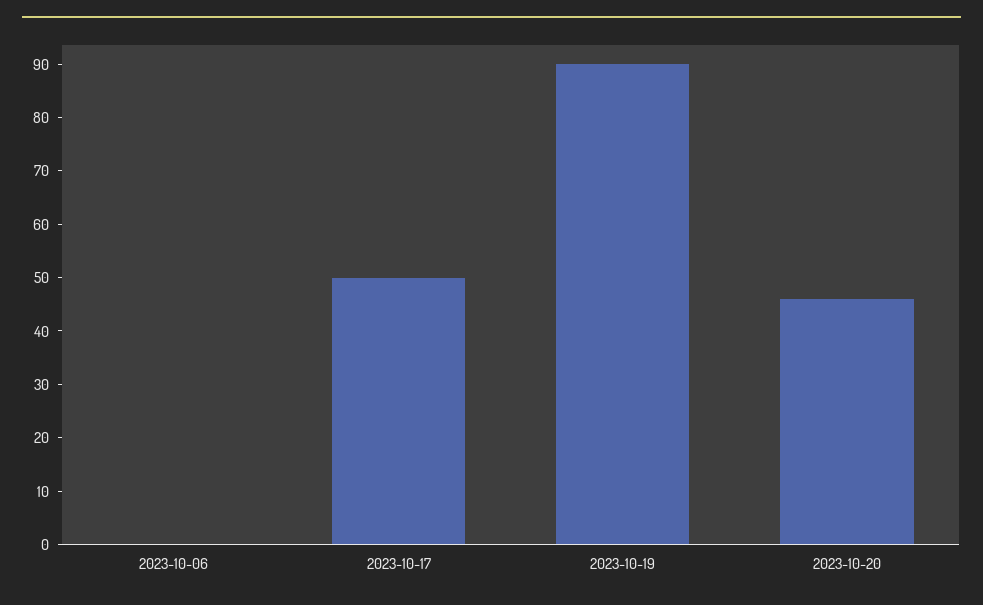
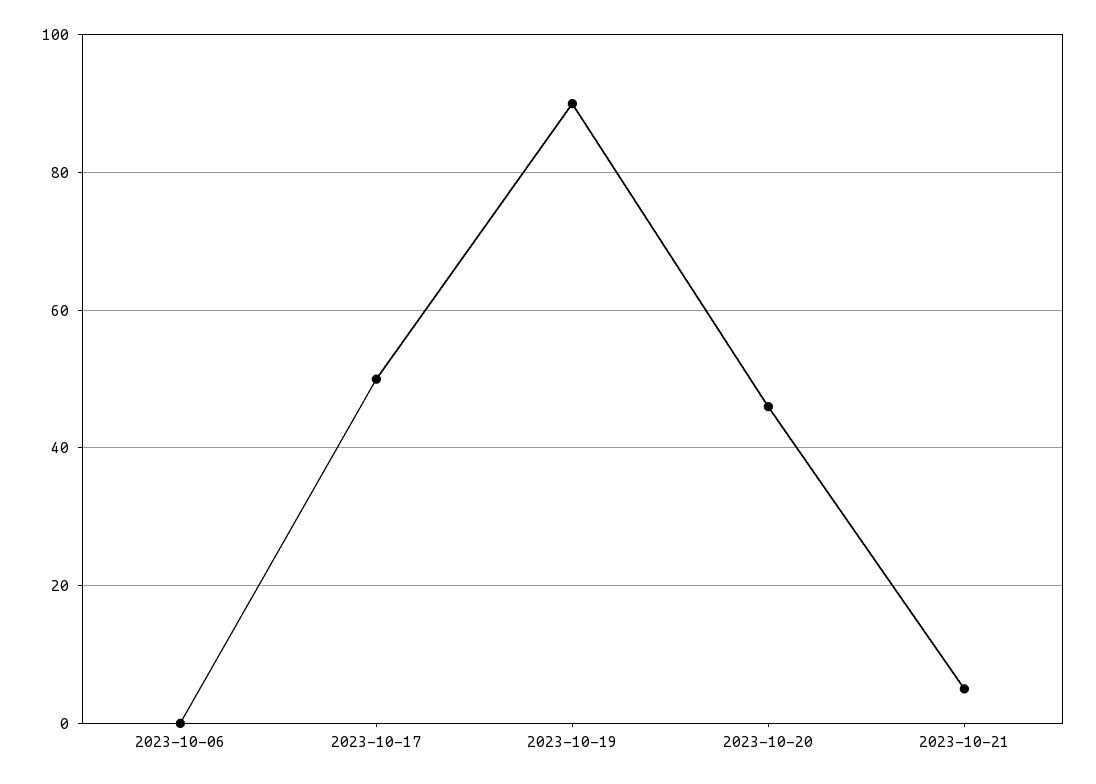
2023-10-21: none -> 5

